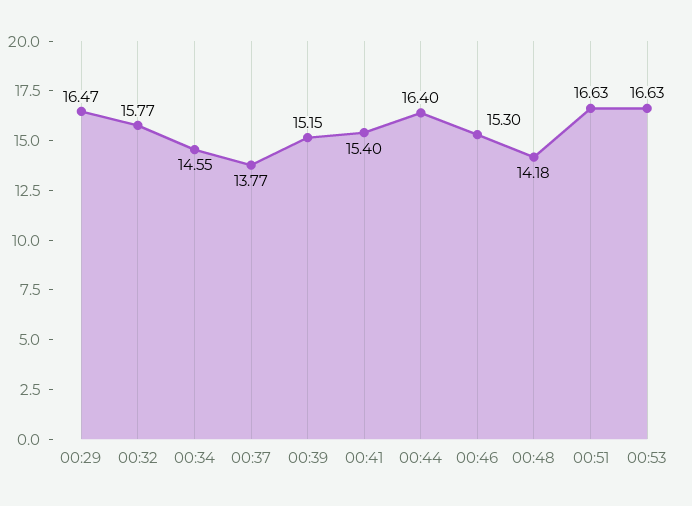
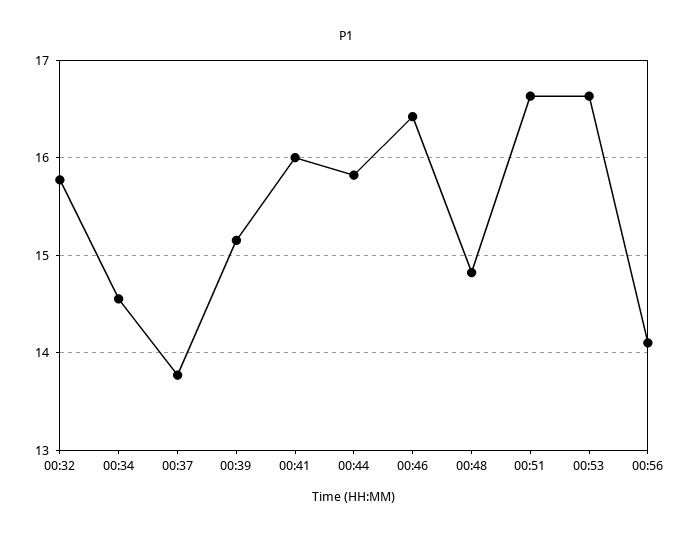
00:29: 16.47 -> none
00:41: 15.4 -> 16
00:44: 16.4 -> 15.8
00:46: 15.3 -> 16.4
00:48: 14.18 -> 14.8
00:56: none -> 14.1

